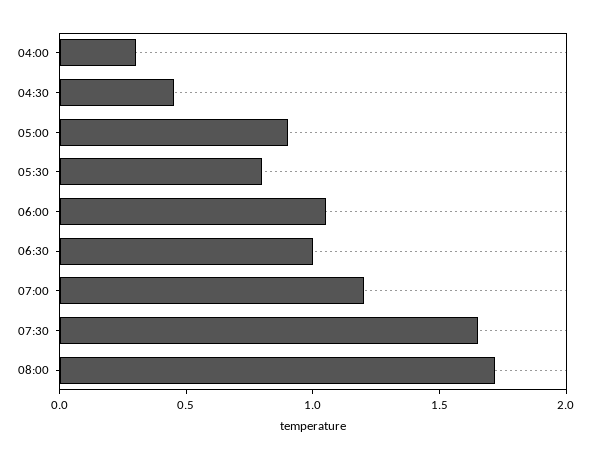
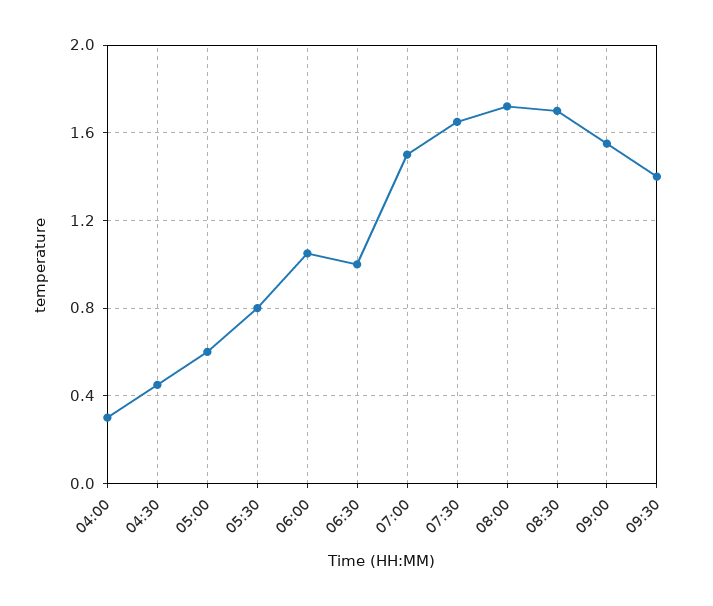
05:00: 0.9 -> 0.6
07:00: 1.2 -> 1.5
08:30: none -> 1.7
09:00: none -> 1.55
09:30: none -> 1.4

